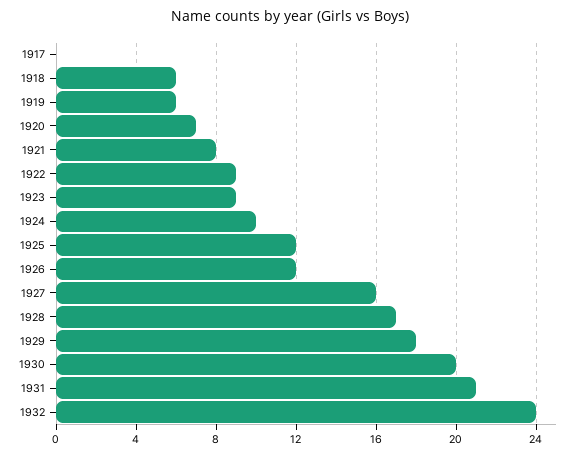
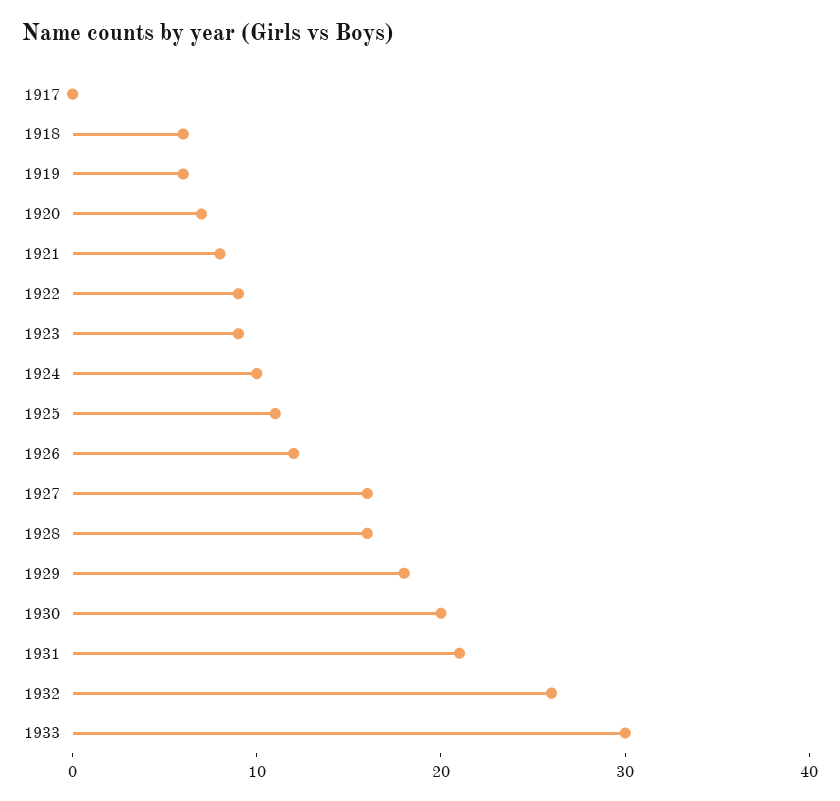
1925: 12 -> 11
1928: 17 -> 16
1932: 24 -> 26
1933: none -> 30

